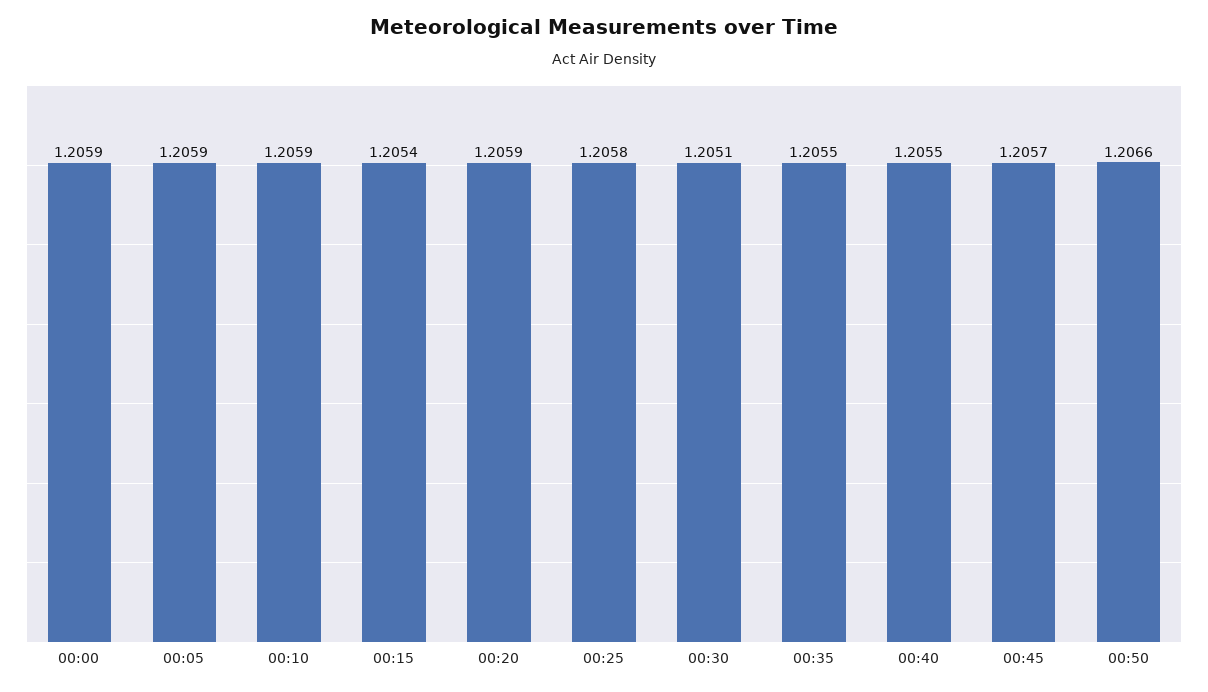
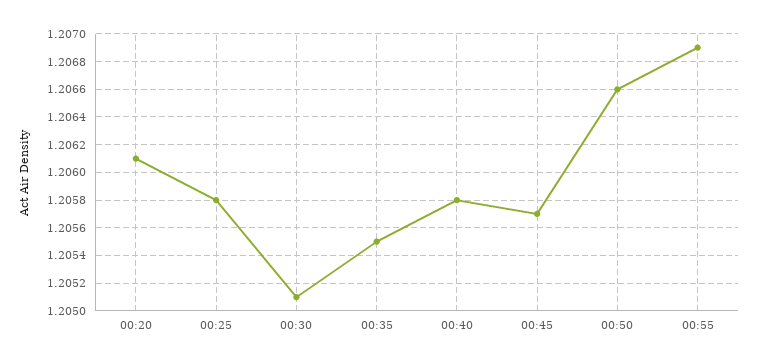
00:00: 1.2059 -> none
00:05: 1.2059 -> none
00:10: 1.2059 -> none
00:15: 1.2054 -> none
00:20: 1.2059 -> 1.2061
00:40: 1.2055 -> 1.2058
00:55: none -> 1.2069

